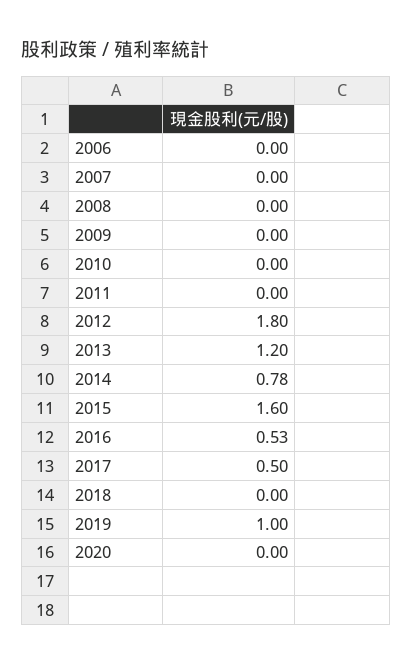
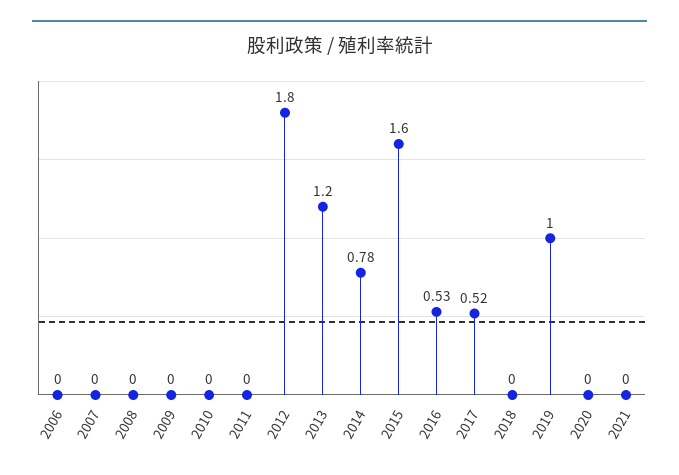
2017: 0.5 -> 0.52
2021: none -> 0

